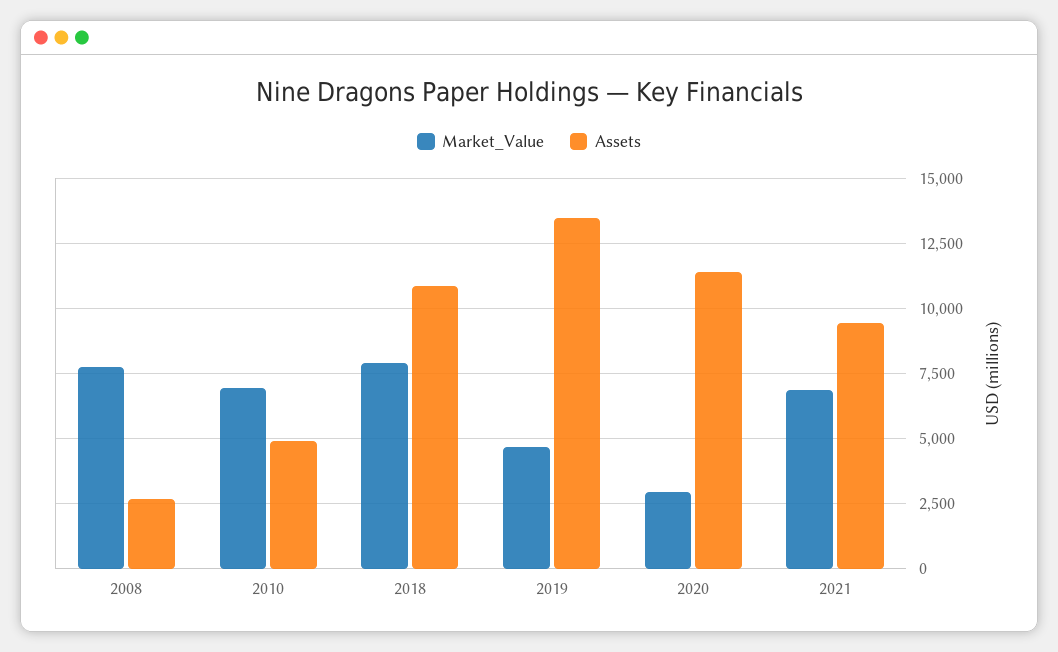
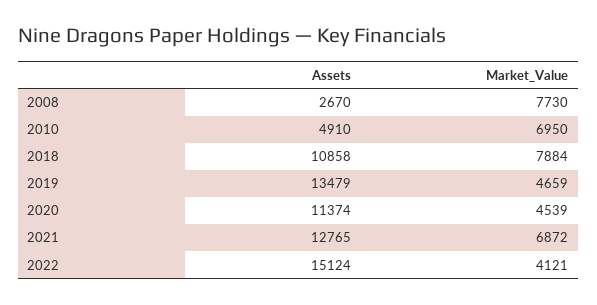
Market_Value, 2020: 3000 -> 4539
Assets, 2021: 9500 -> 12765
Assets, 2022: none -> 15124
Market_Value, 2022: none -> 4121

